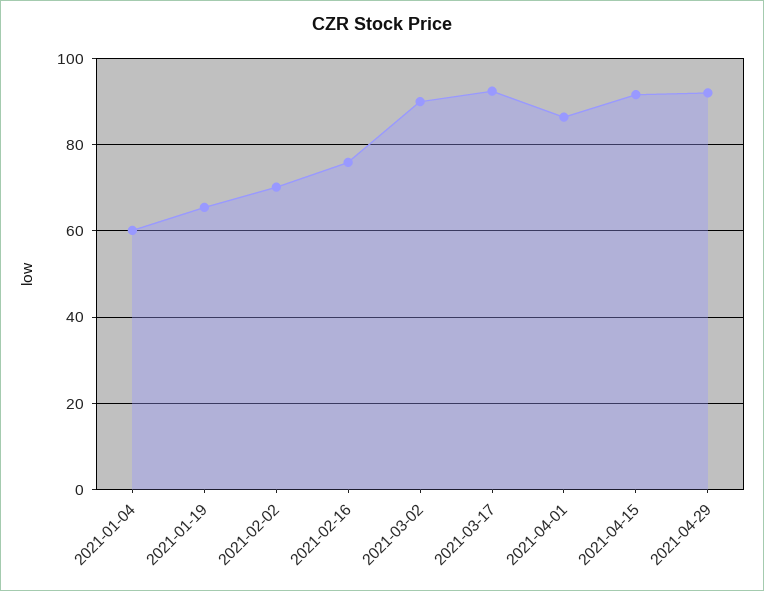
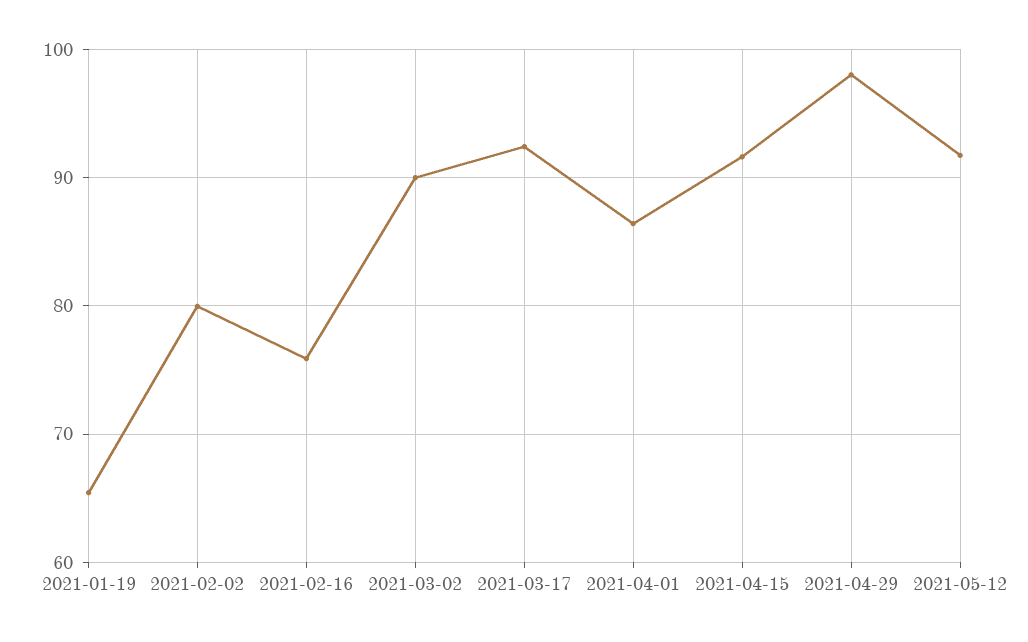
2021-01-04: 60 -> none
2021-02-02: 70 -> 80
2021-04-29: 92 -> 98
2021-05-12: none -> 92

